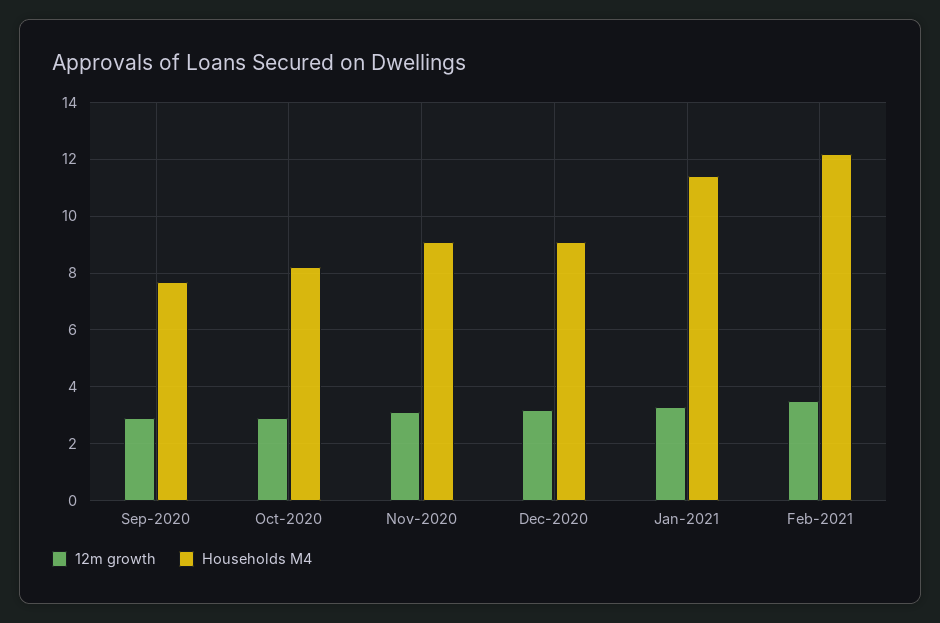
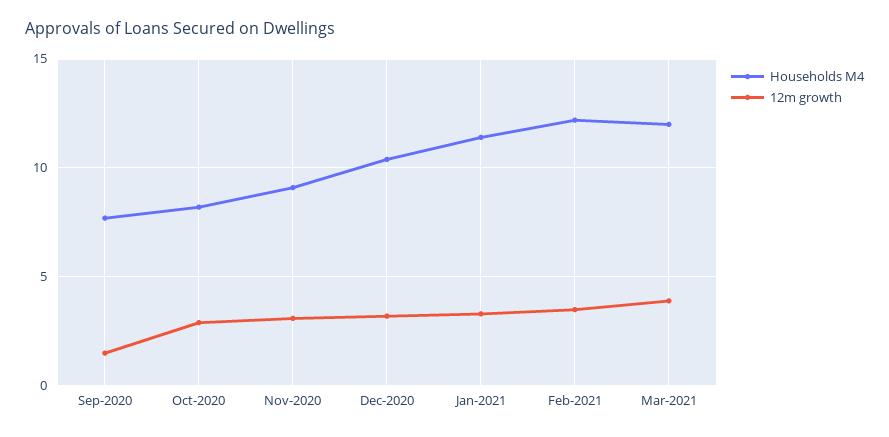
12m growth, Sep-2020: 3 -> 1.5
Households M4, Dec-2020: 9 -> 10.5
Households M4, Mar-2021: none -> 12
12m growth, Mar-2021: none -> 4

